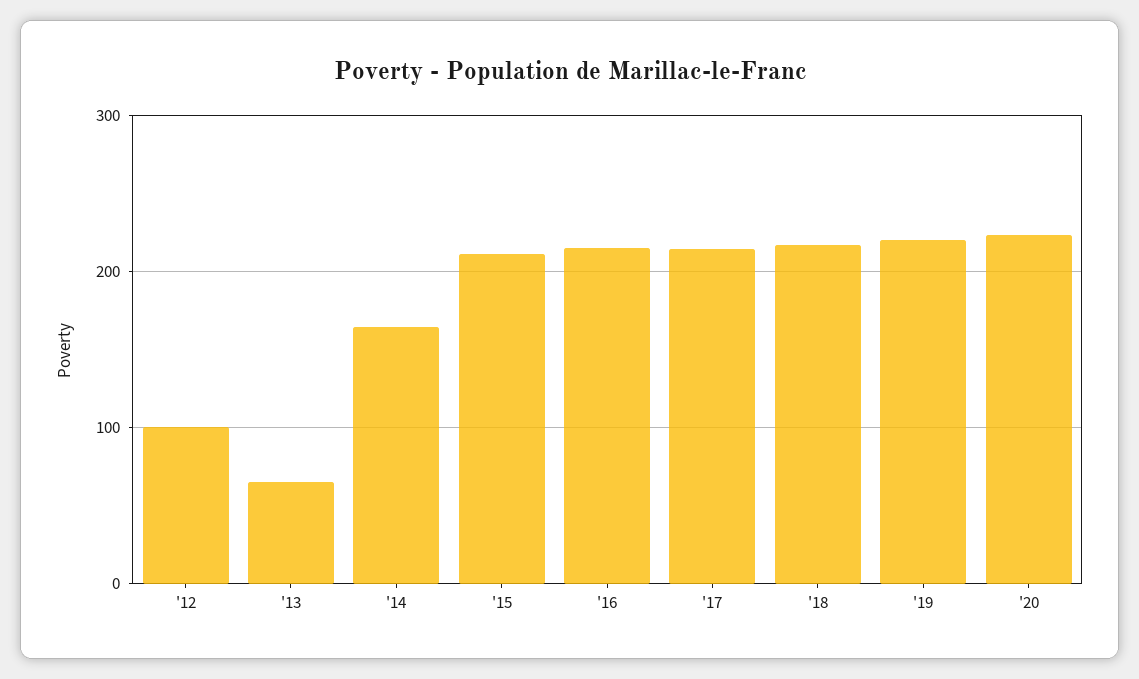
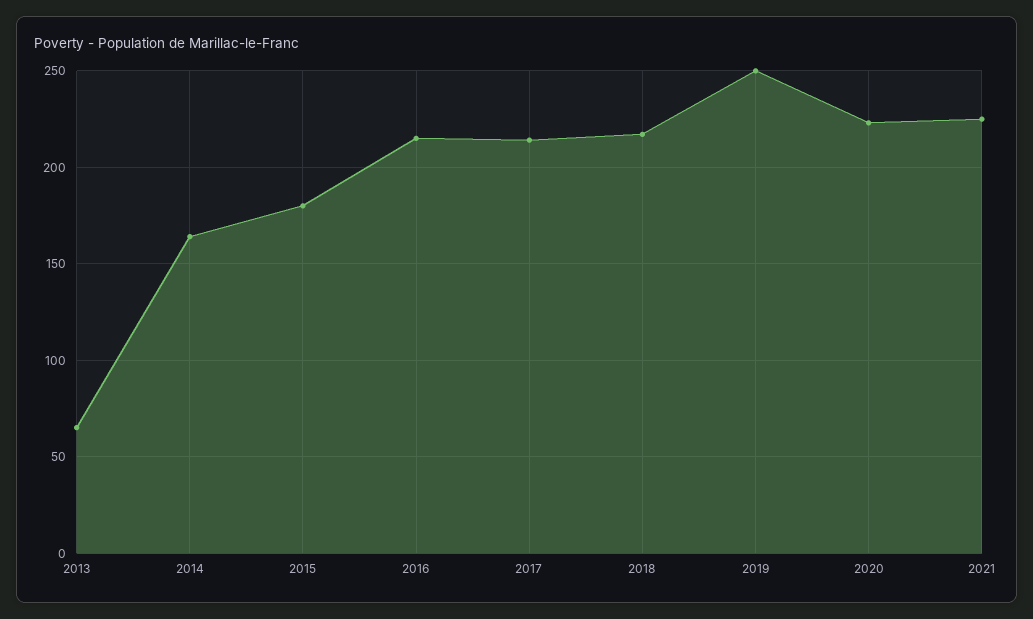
'12: 100 -> none
'15: 210 -> 180
'19: 220 -> 250
2021: none -> 225

